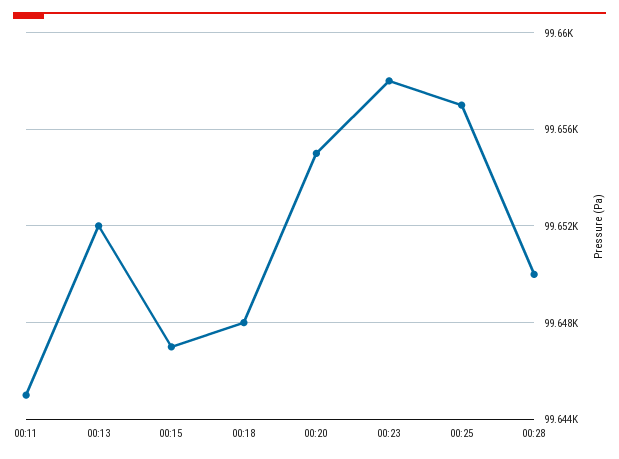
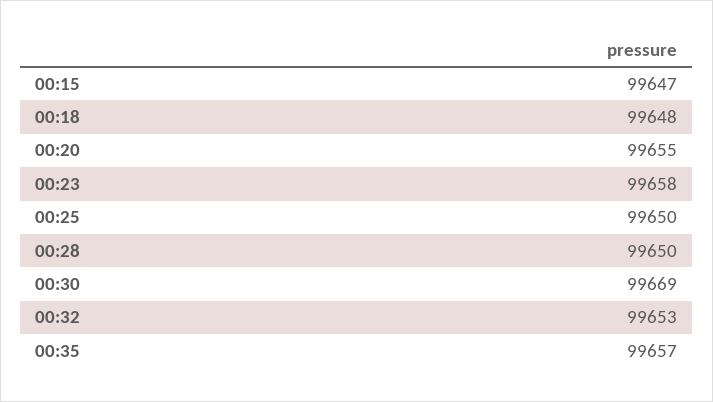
00:11: 99645 -> none
00:13: 99652 -> none
00:25: 99657 -> 99650
00:30: none -> 99669
00:32: none -> 99653
00:35: none -> 99657

